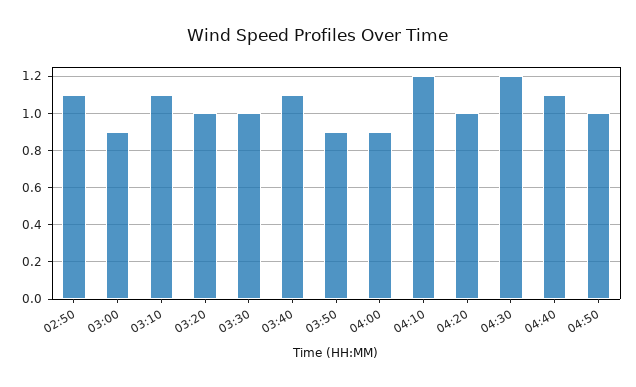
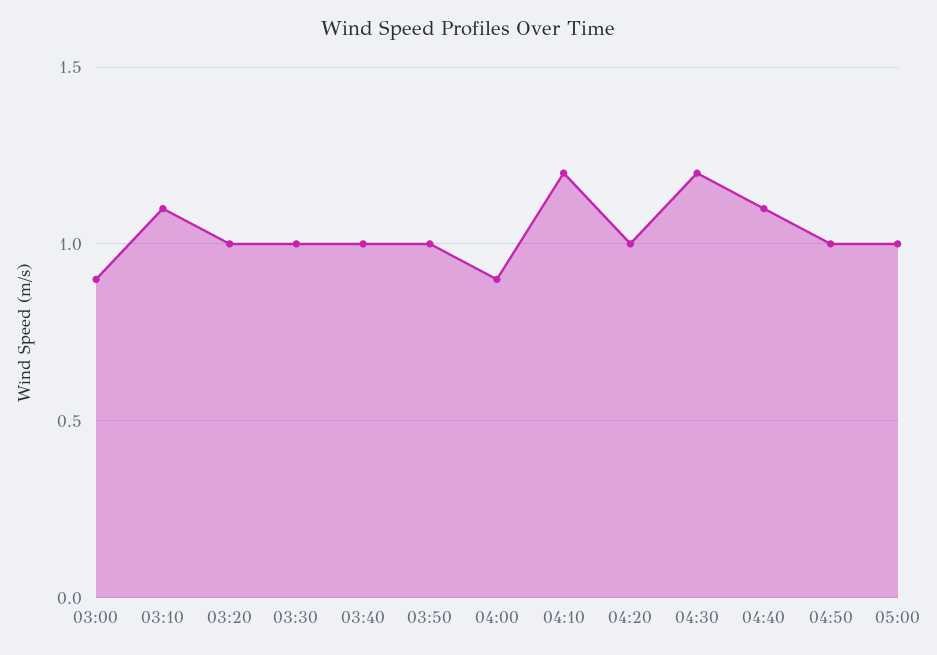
02:50: 1.1 -> none
03:40: 1.1 -> 1
03:50: 0.9 -> 1
05:00: none -> 1

